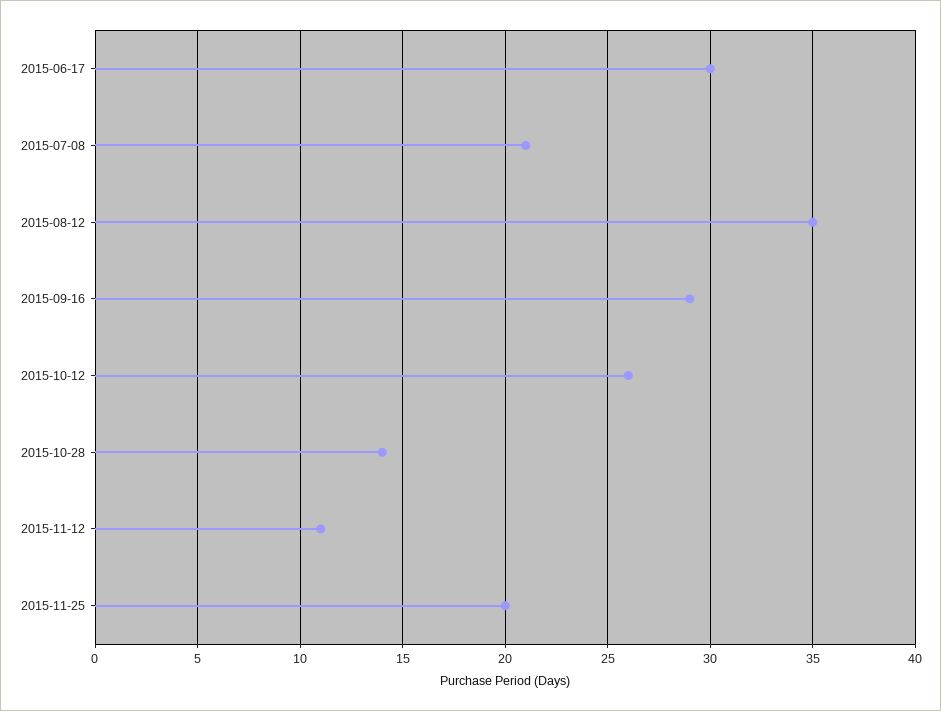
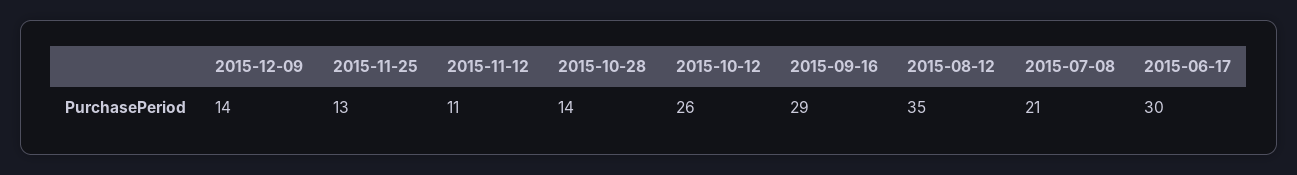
2015-11-25: 20 -> 13
2015-12-09: none -> 14

